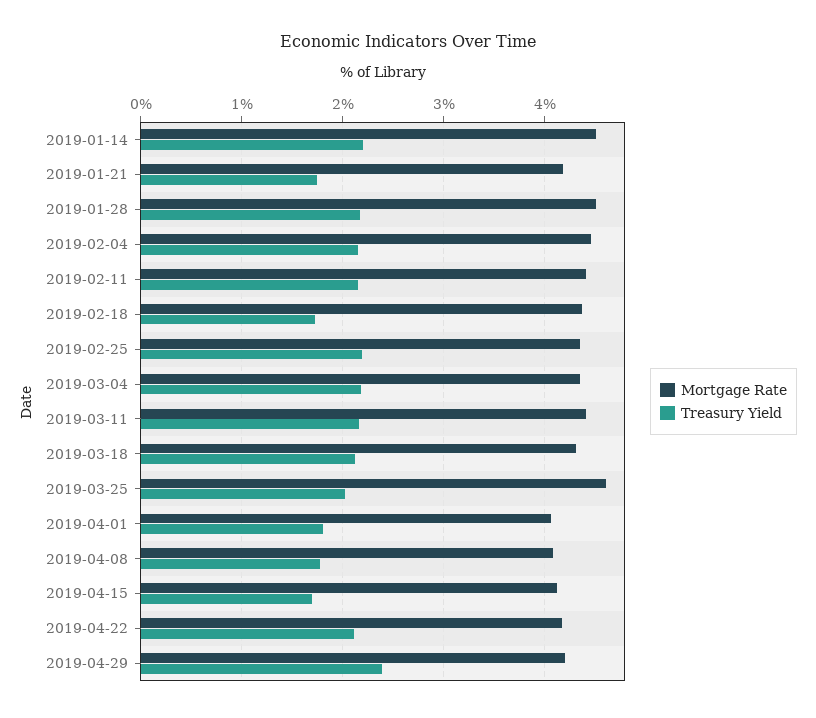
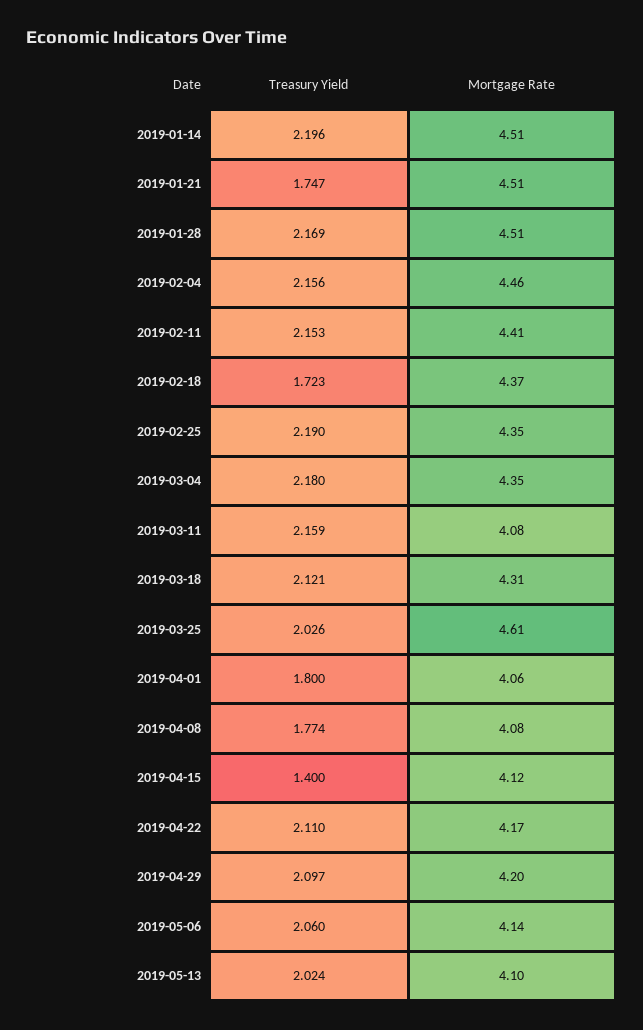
Mortgage Rate, 2019-01-21: 4.2 -> 4.51
Mortgage Rate, 2019-03-11: 4.4 -> 4.08
Treasury Yield, 2019-04-15: 1.7 -> 1.4
Treasury Yield, 2019-04-29: 2.4 -> 2.097
Treasury Yield, 2019-05-06: none -> 2.06
Mortgage Rate, 2019-05-06: none -> 4.14
Treasury Yield, 2019-05-13: none -> 2.024
Mortgage Rate, 2019-05-13: none -> 4.1

